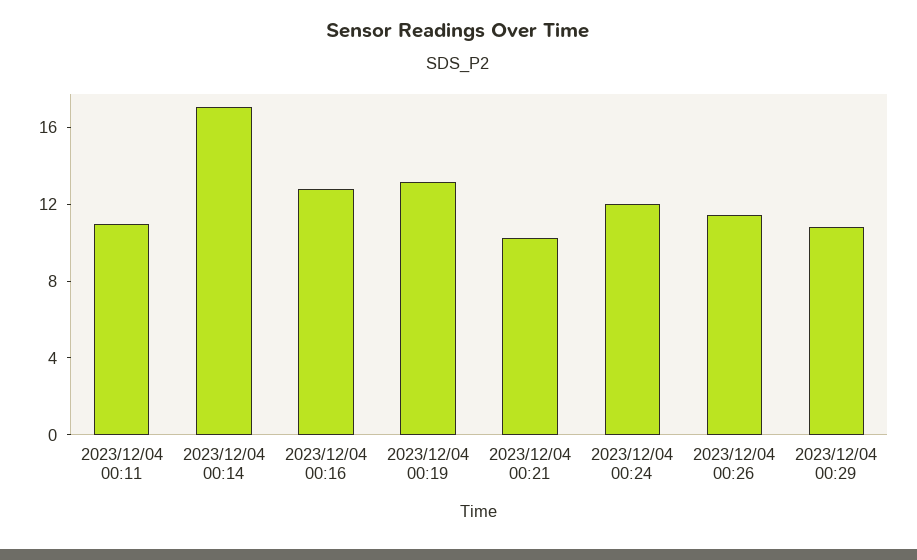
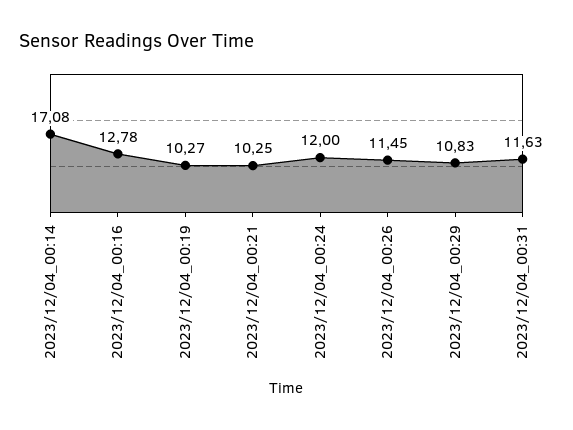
2023/12/04 00:11: 11 -> none
2023/12/04 00:19: 13 -> 10.27
2023/12/04_00:31: none -> 11.63

